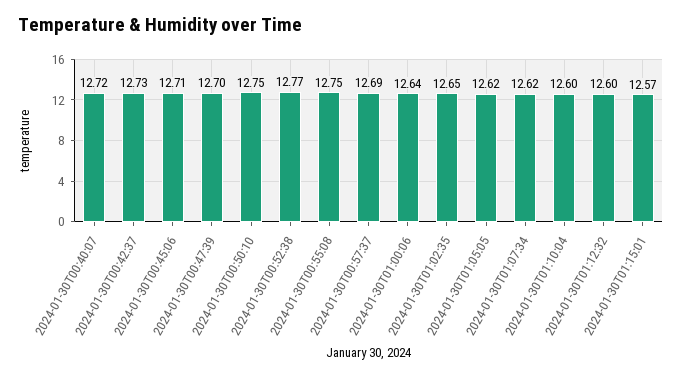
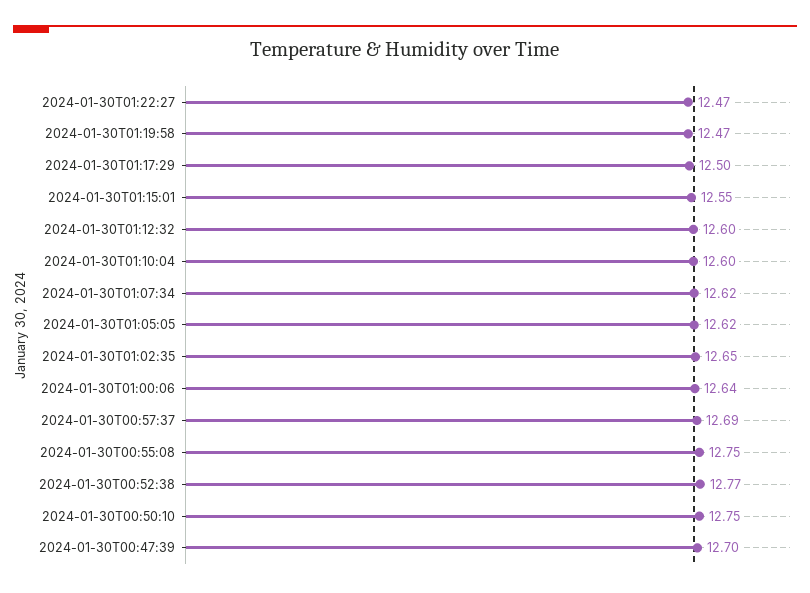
2024-01-30T00:40:07: 12.72 -> none
2024-01-30T00:42:37: 12.73 -> none
2024-01-30T00:45:06: 12.71 -> none
2024-01-30T01:15:01: 12.57 -> 12.55
2024-01-30T01:22:27: none -> 12.47
2024-01-30T01:19:58: none -> 12.47
2024-01-30T01:17:29: none -> 12.5

